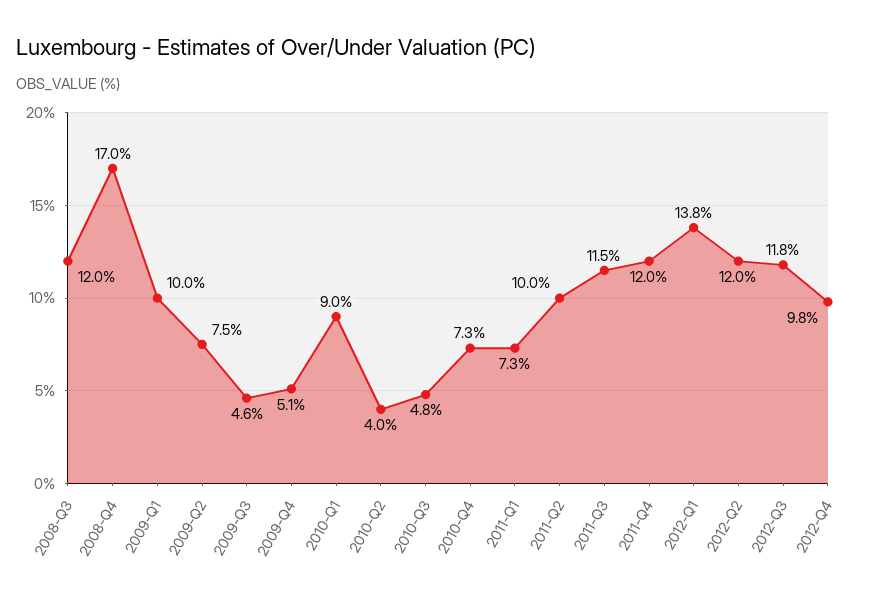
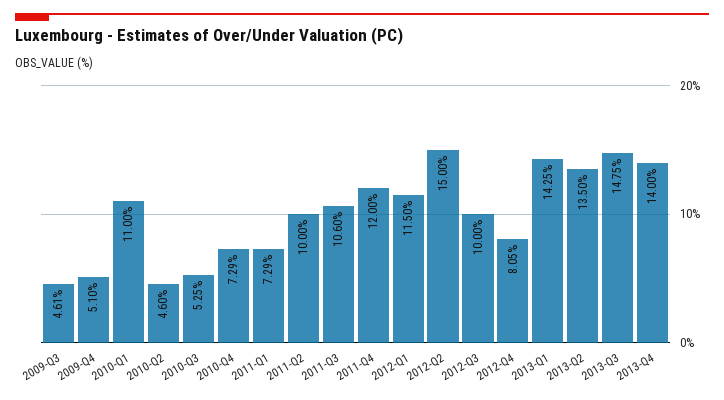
2008-Q3: 12 -> none
2008-Q4: 17 -> none
2009-Q1: 10 -> none
2009-Q2: 7.5 -> none
2010-Q1: 9 -> 11
2010-Q2: 4 -> 4.6
2010-Q3: 4.8 -> 5.25
2011-Q3: 11.5 -> 10.6
2012-Q1: 13.8 -> 11.5
2012-Q2: 12 -> 15
2012-Q3: 11.8 -> 10
2012-Q4: 9.8 -> 8.05
2013-Q1: none -> 14.25
2013-Q2: none -> 13.5
2013-Q3: none -> 14.75
2013-Q4: none -> 14

